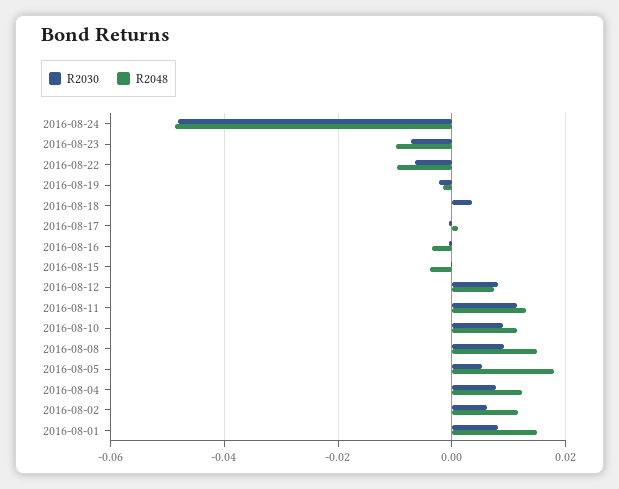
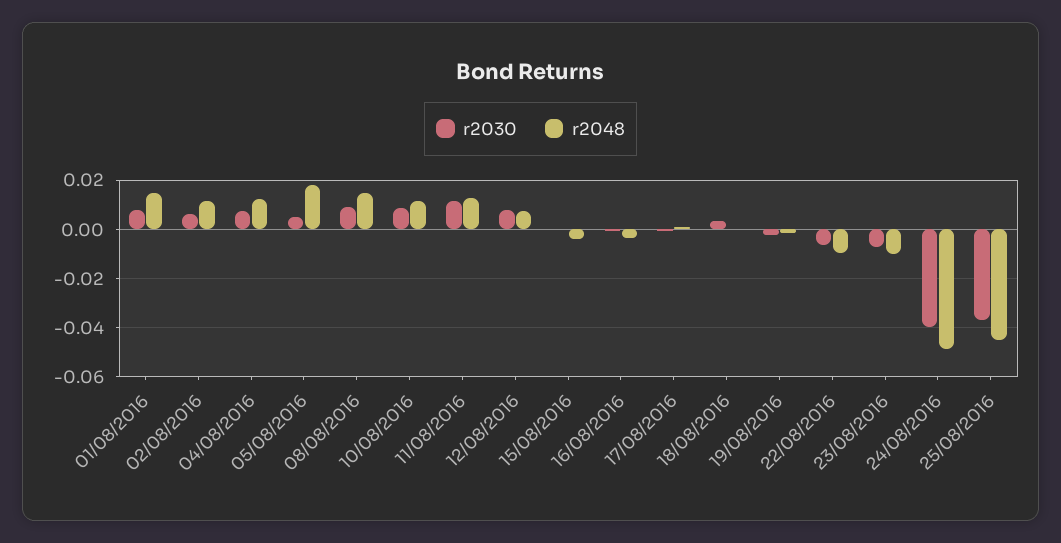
R2030, 2016-08-24: -0.048 -> -0.04
R2030, 25/08/2016: none -> -0.0375
R2048, 25/08/2016: none -> -0.045

